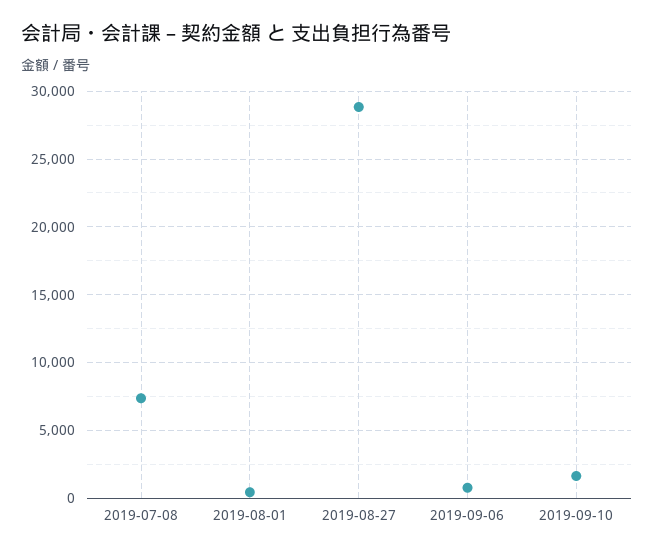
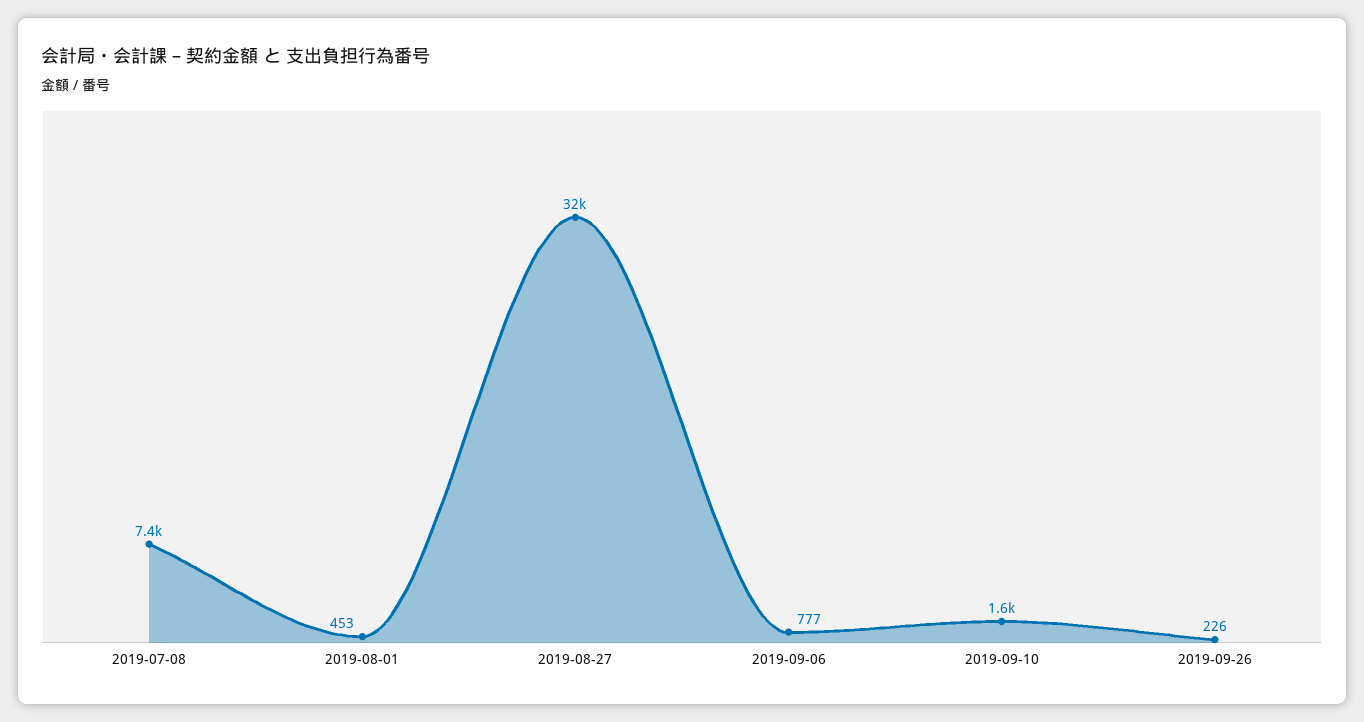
2019-08-27: 29000 -> 32000
2019-09-26: none -> 226

